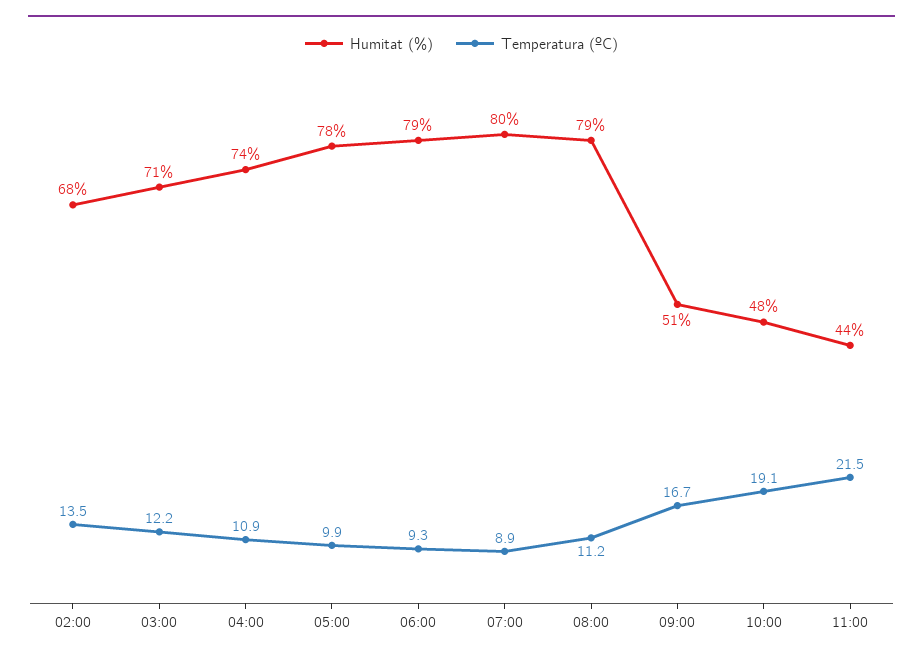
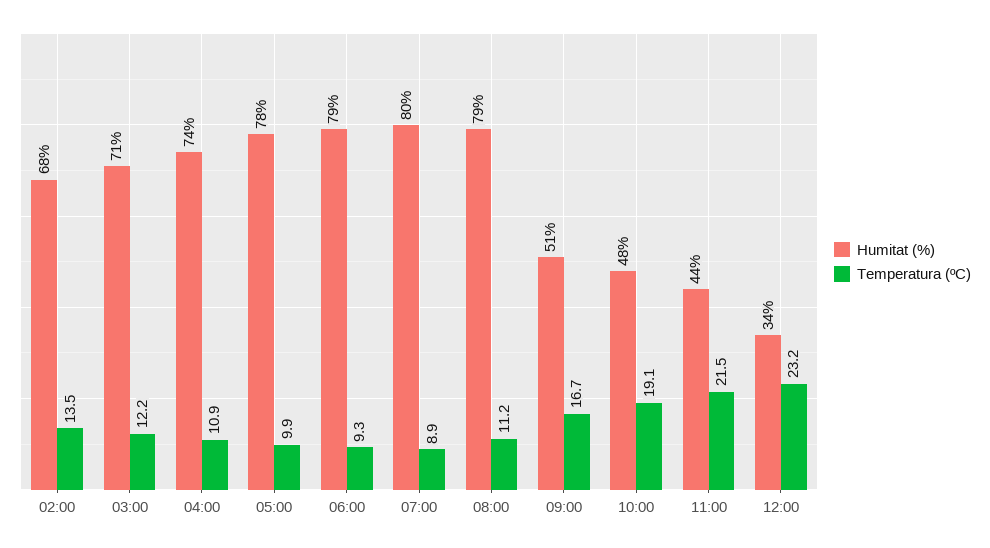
Humitat (%), 12:00: none -> 34
Temperatura (ºC), 12:00: none -> 23.2

